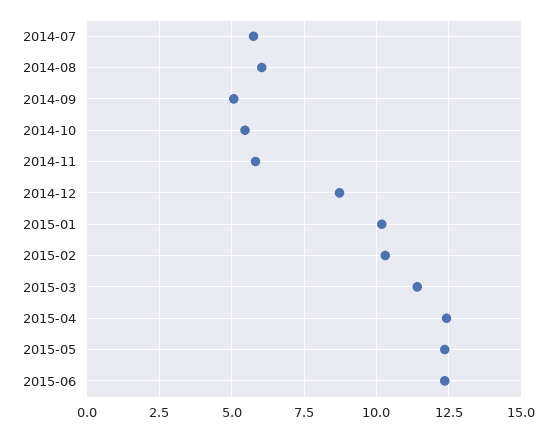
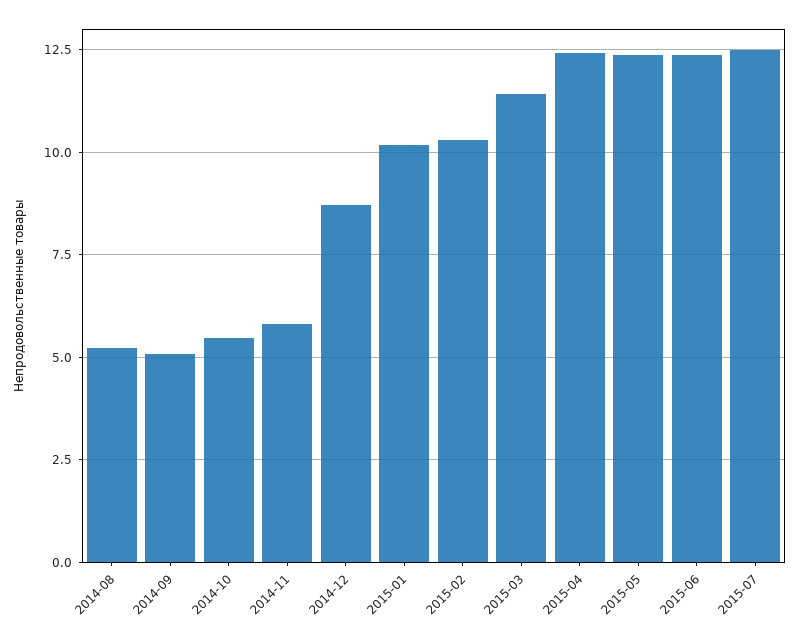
2014-07: 5.75 -> none
2014-08: 6 -> 5.25
2015-07: none -> 12.5

